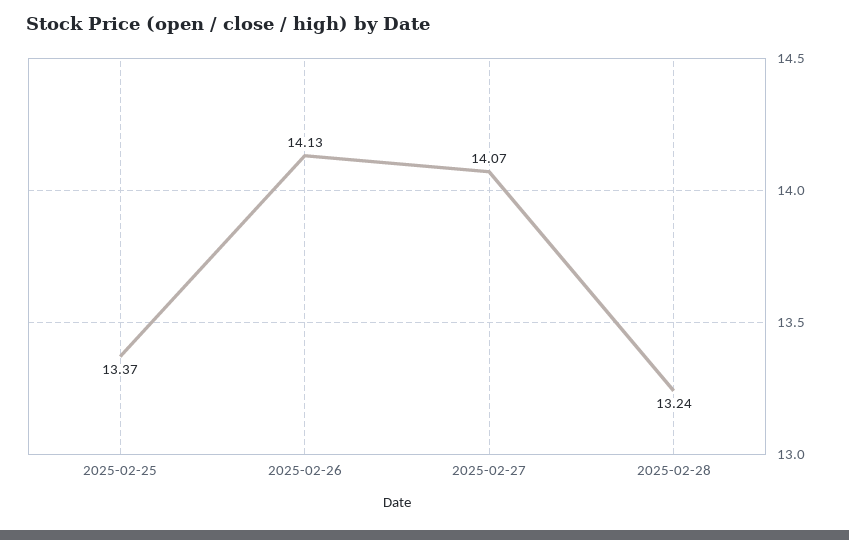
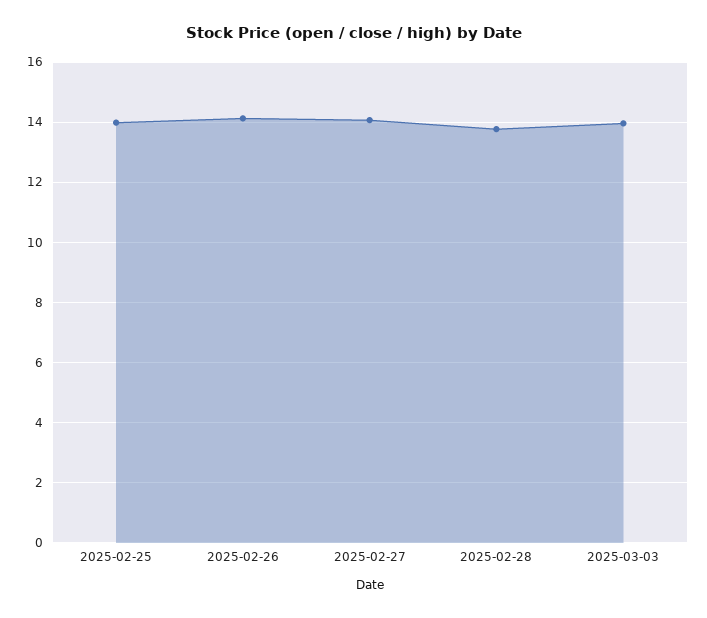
2025-02-25: 13.37 -> 14
2025-02-28: 13.24 -> 13.8
2025-03-03: none -> 14

